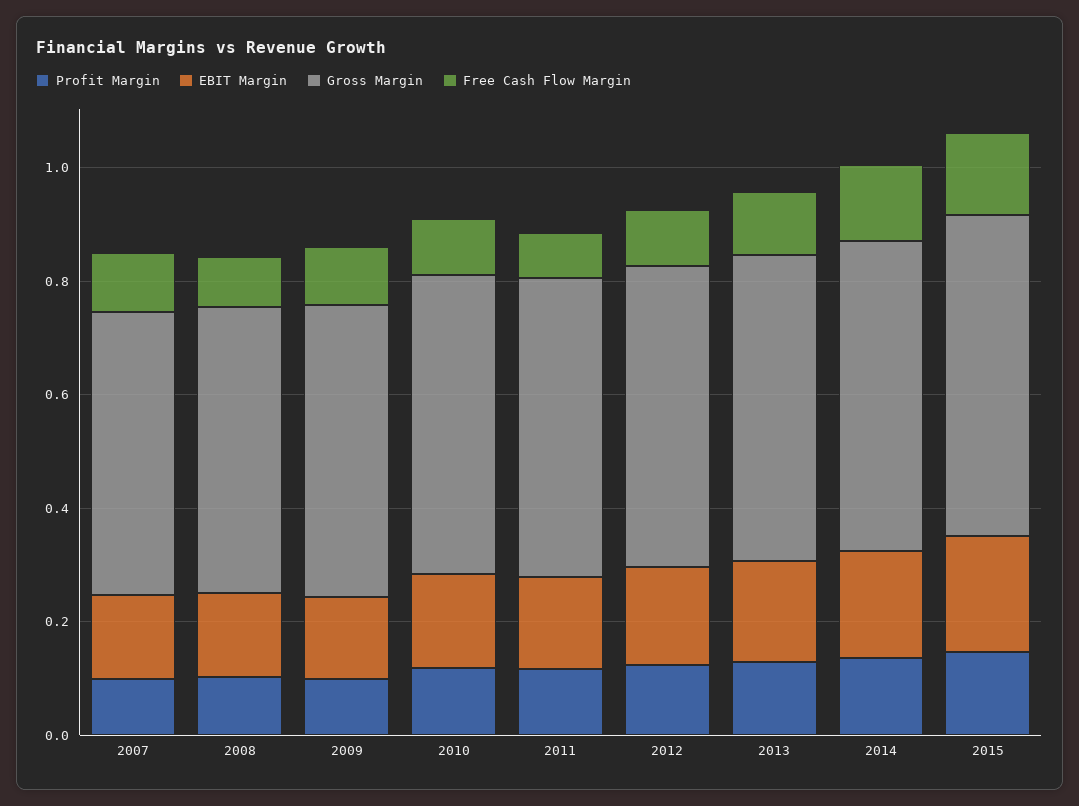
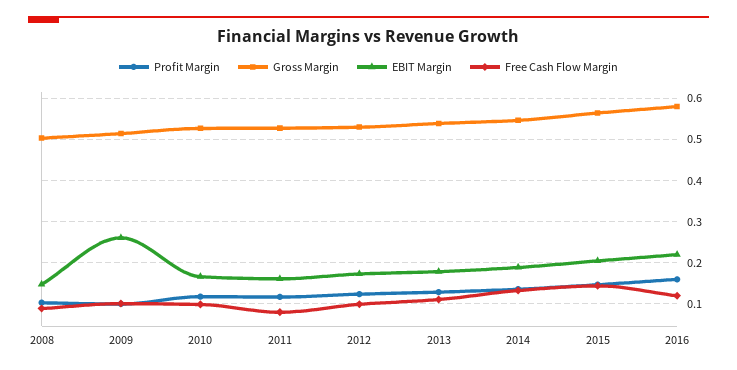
Profit Margin, 2007: 0.1 -> none
EBIT Margin, 2007: 0.15 -> none
Gross Margin, 2007: 0.5 -> none
Free Cash Flow Margin, 2007: 0.1 -> none
EBIT Margin, 2009: 0.15 -> 0.26
Profit Margin, 2016: none -> 0.16
Gross Margin, 2016: none -> 0.58
EBIT Margin, 2016: none -> 0.22
Free Cash Flow Margin, 2016: none -> 0.12

